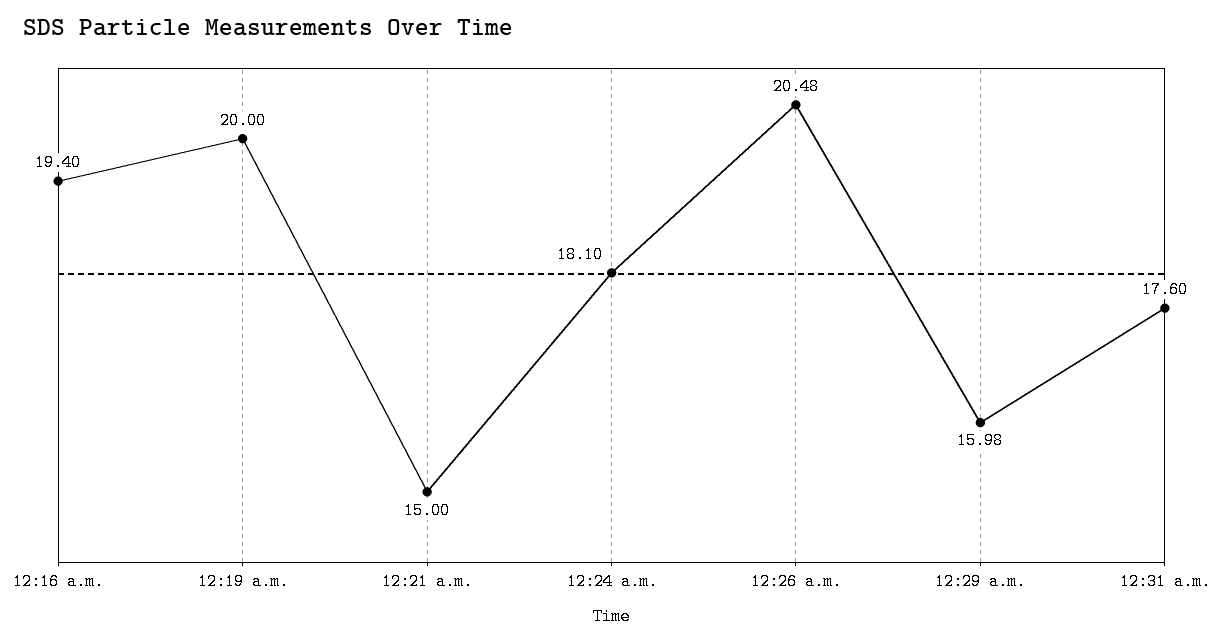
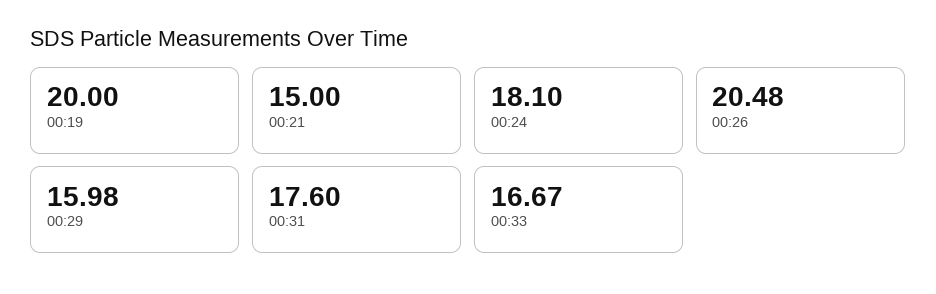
12:16 a.m.: 19.4 -> none
00:33: none -> 16.67

